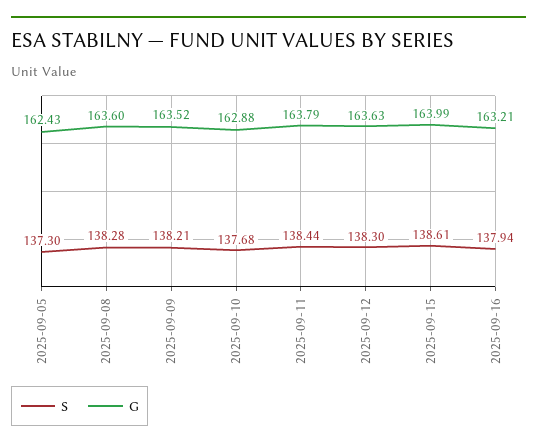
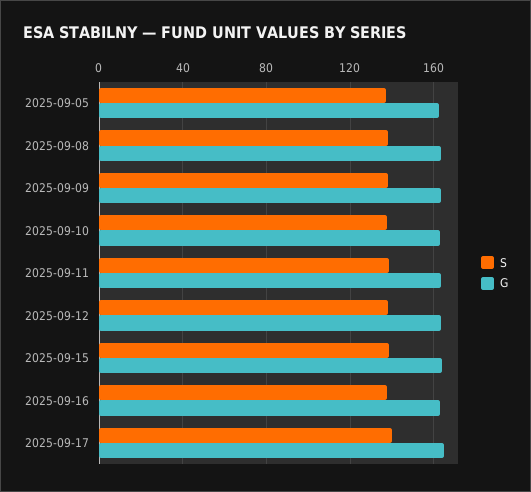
S, 2025-09-17: none -> 140
G, 2025-09-17: none -> 165

